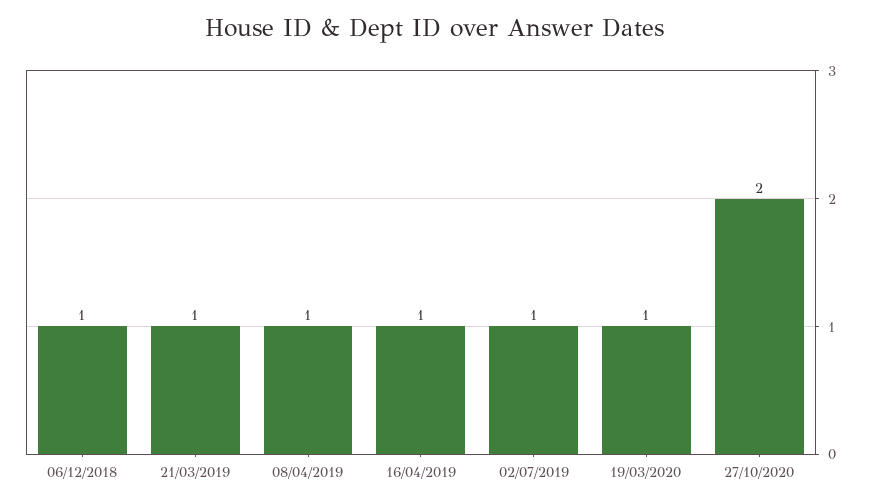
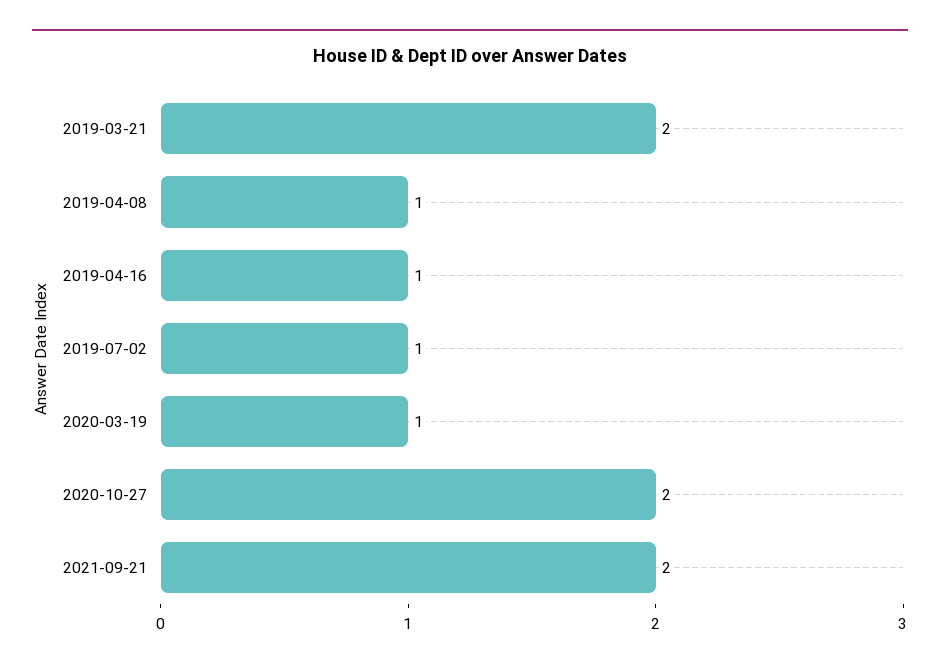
06/12/2018: 1 -> none
21/03/2019: 1 -> 2
2021-09-21: none -> 2

